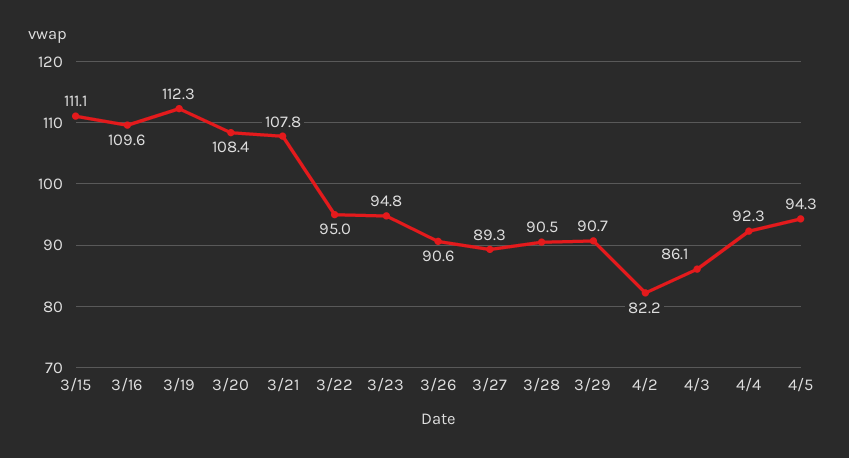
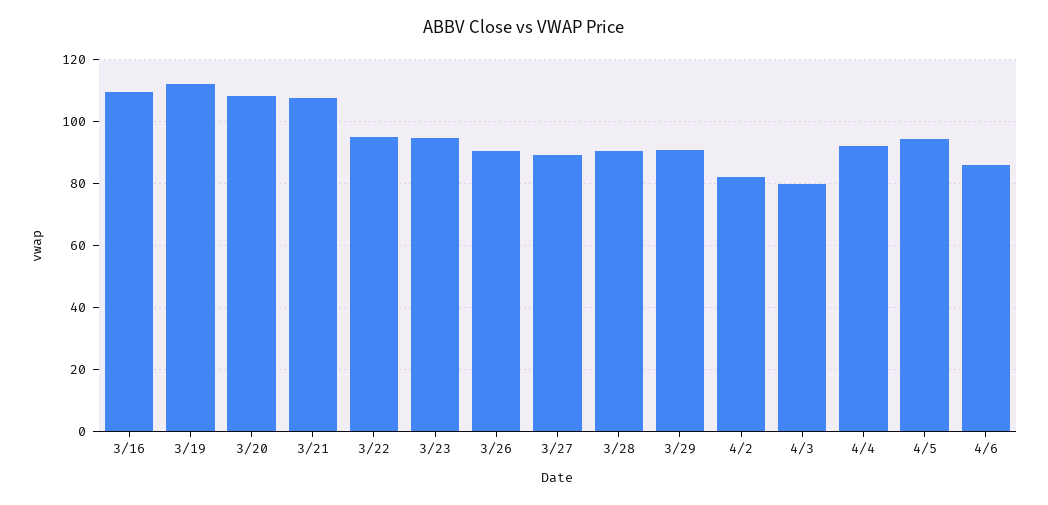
3/15: 111.1 -> none
4/3: 86.1 -> 80
4/6: none -> 86

